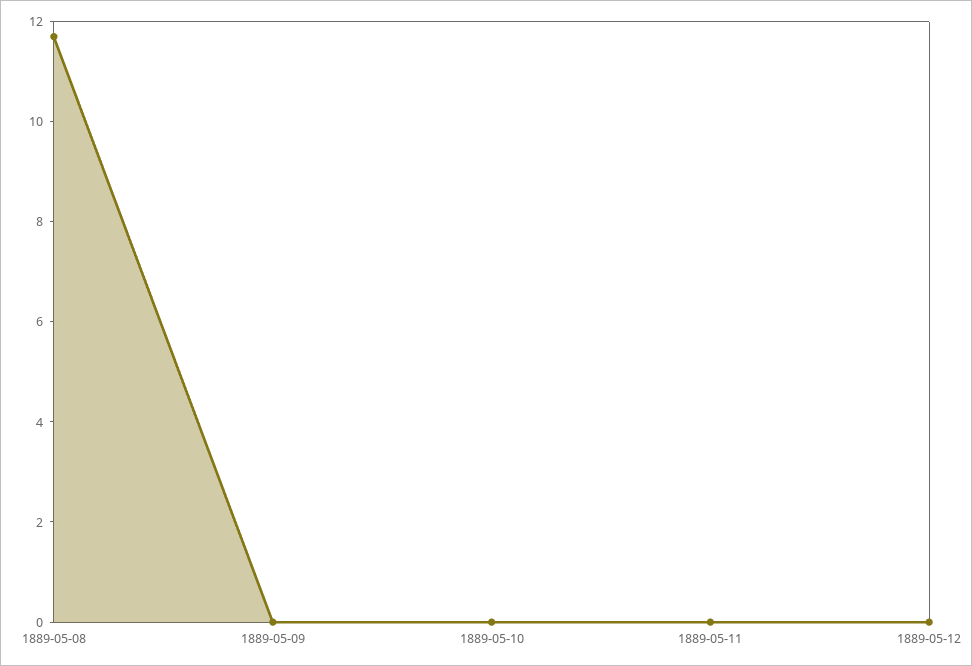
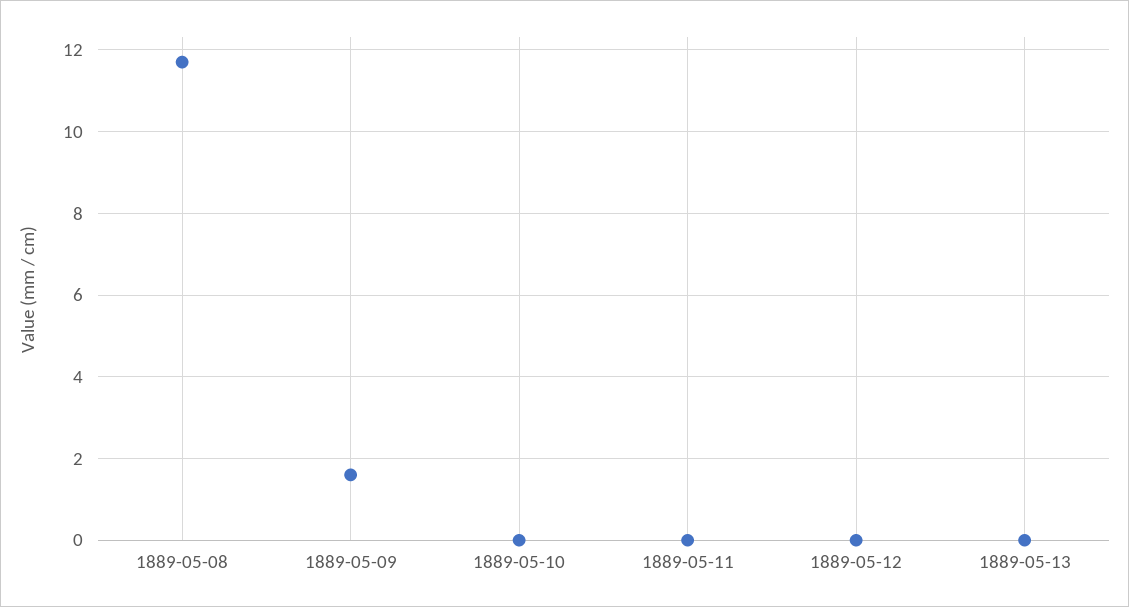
1889-05-09: 0 -> 1.5
1889-05-13: none -> 0

